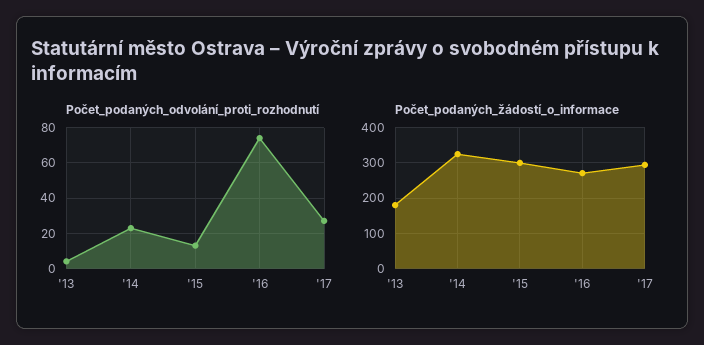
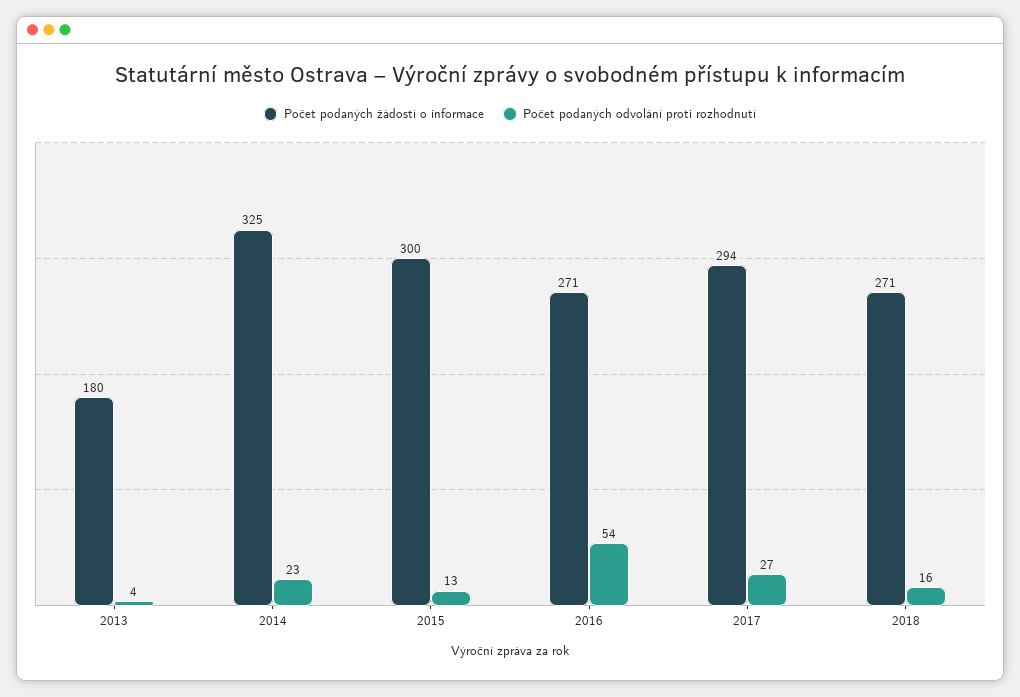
Počet_podaných_odvolání_proti_rozhodnutí, '16: 75 -> 54
Počet_podaných_žádostí_o_informace, 2018: none -> 271
Počet_podaných_odvolání_proti_rozhodnutí, 2018: none -> 16

